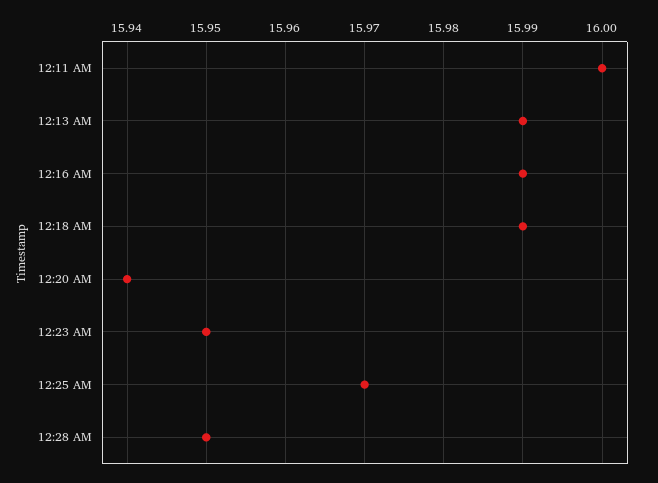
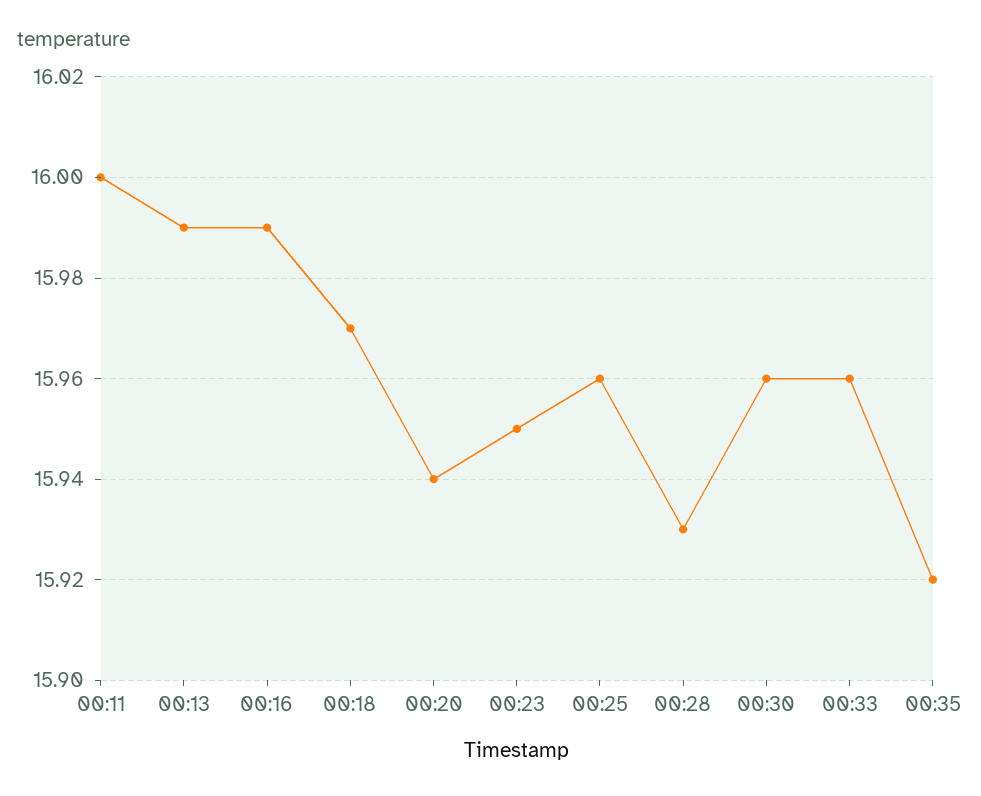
12:18 AM: 15.99 -> 15.97
12:25 AM: 15.97 -> 15.96
12:28 AM: 15.95 -> 15.93
00:30: none -> 15.96
00:33: none -> 15.96
00:35: none -> 15.92

